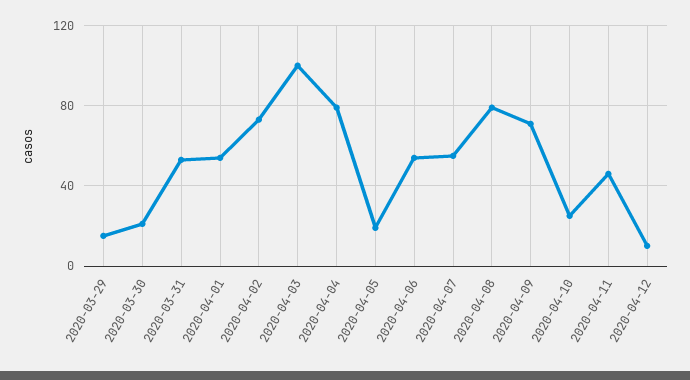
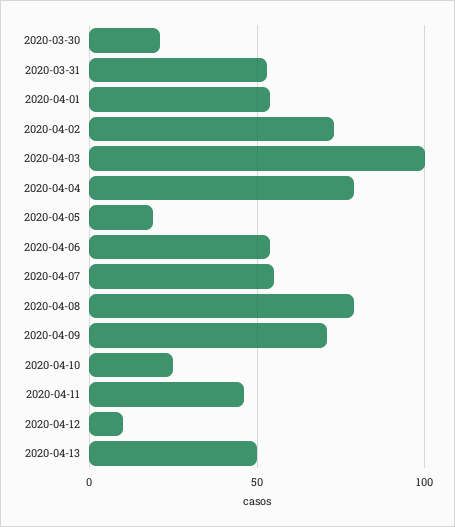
2020-03-29: 15 -> none
2020-04-13: none -> 50

